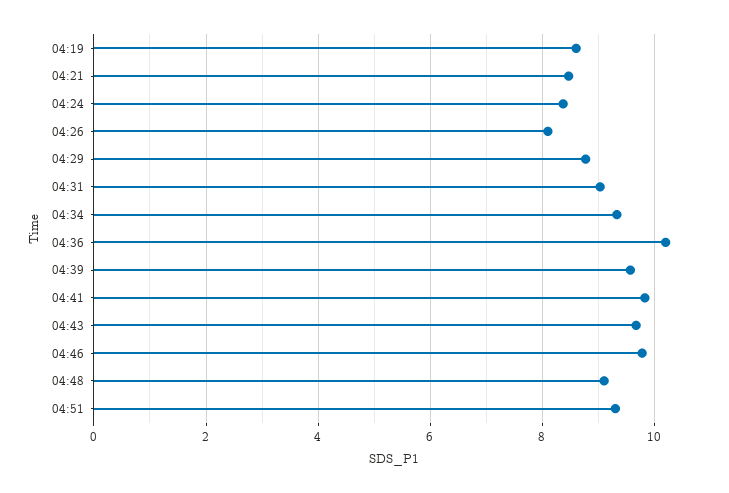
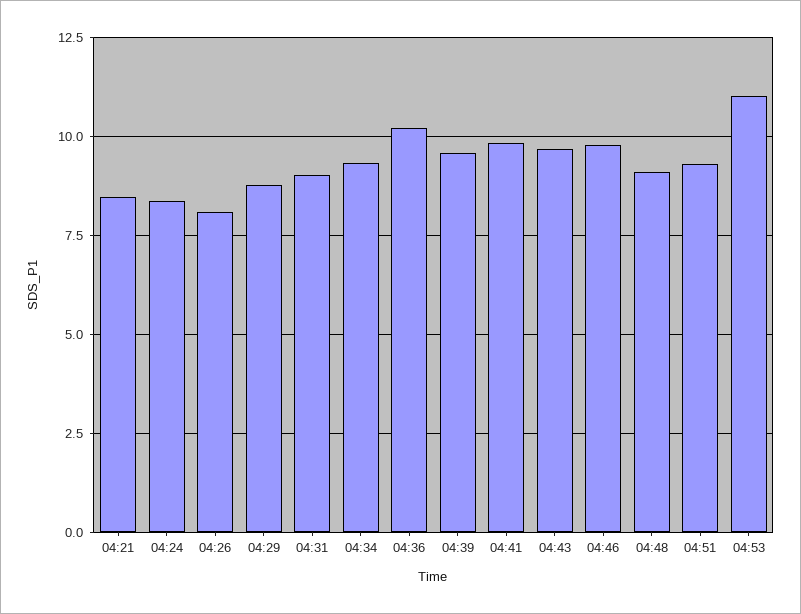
04:19: 8.6 -> none
04:53: none -> 11

